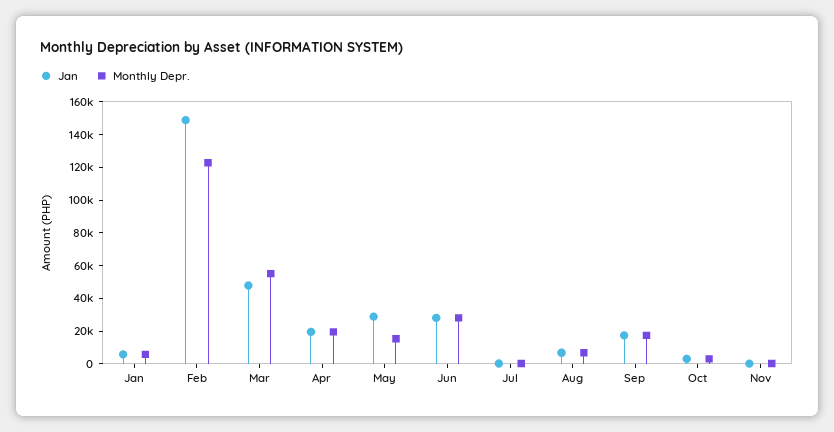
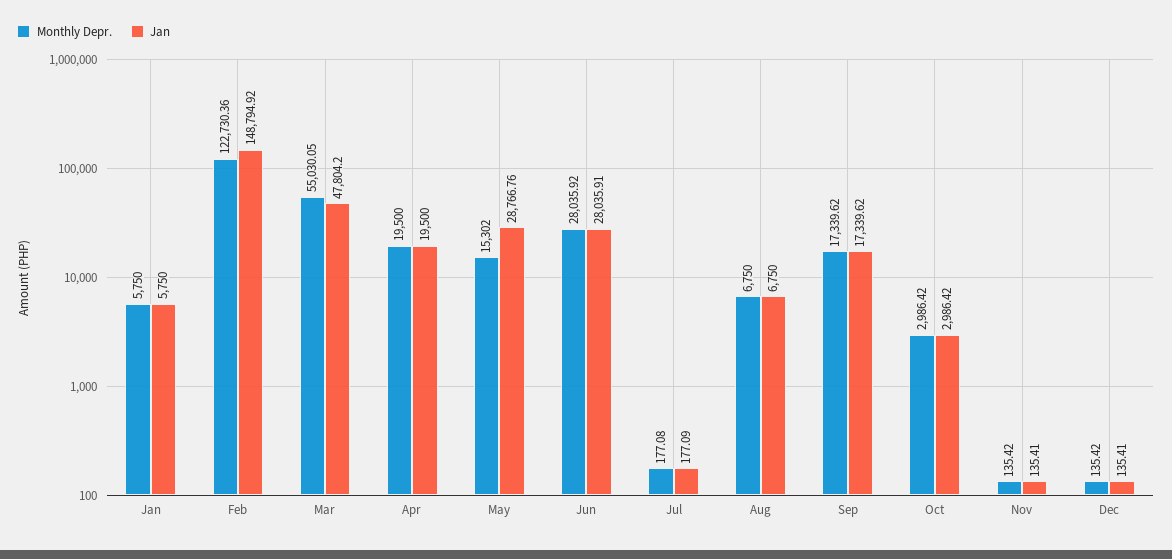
Monthly Depr., Dec: none -> 135.42
Jan, Dec: none -> 135.41

